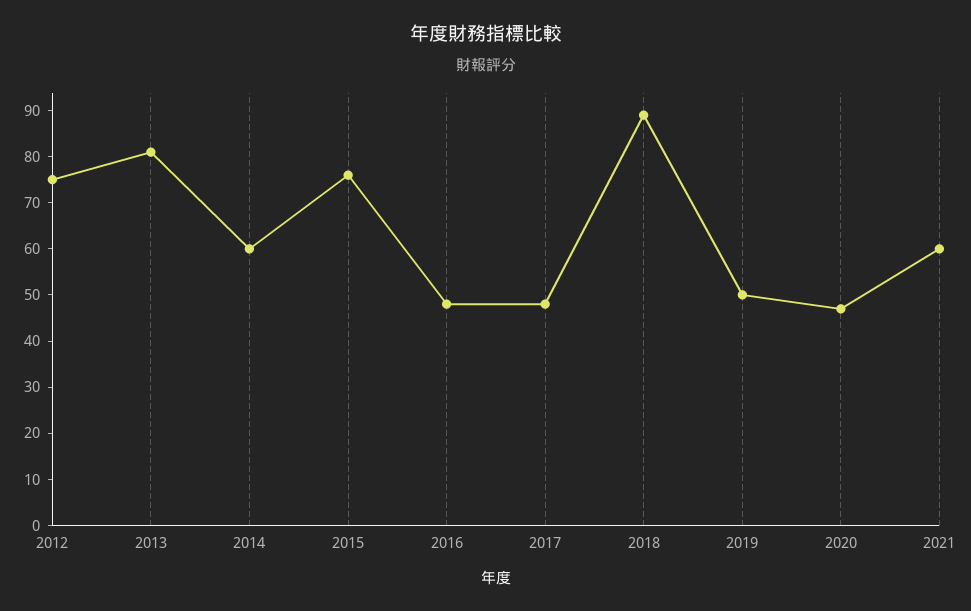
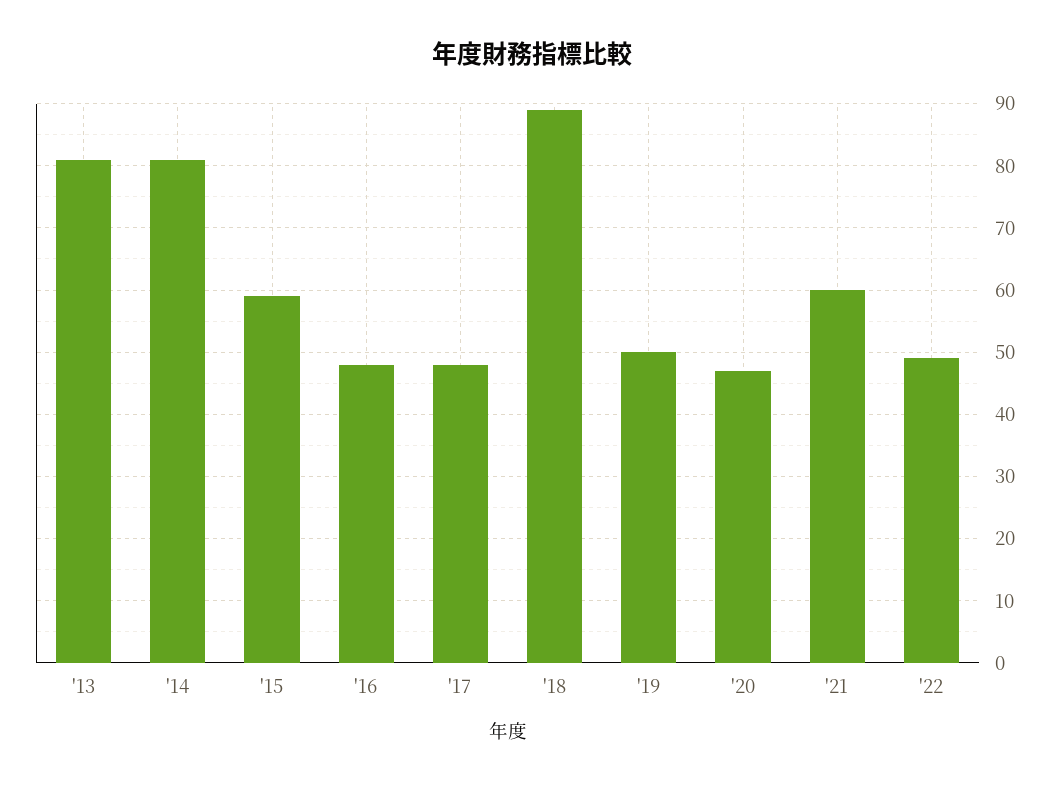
2012: 75 -> none
2014: 60 -> 81
2015: 75 -> 59
'22: none -> 49

